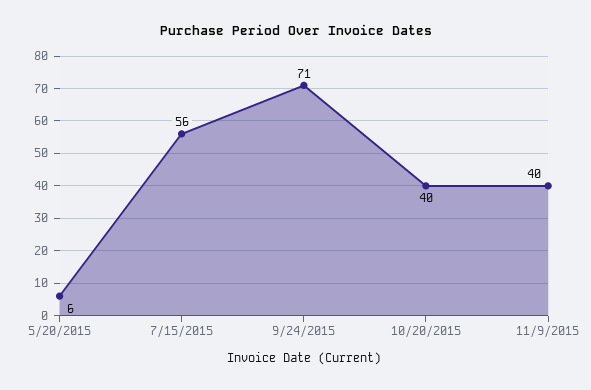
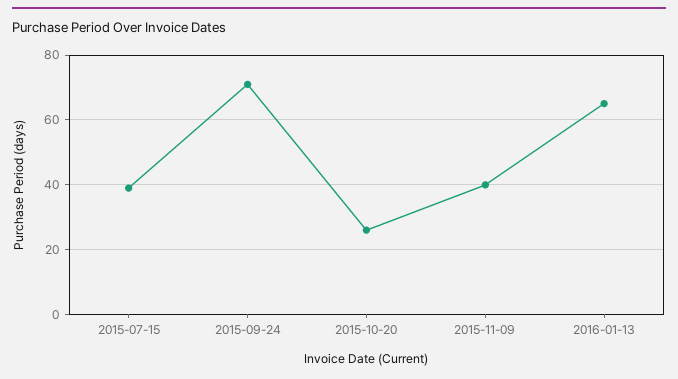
5/20/2015: 6 -> none
7/15/2015: 56 -> 40
10/20/2015: 40 -> 25
2016-01-13: none -> 65

